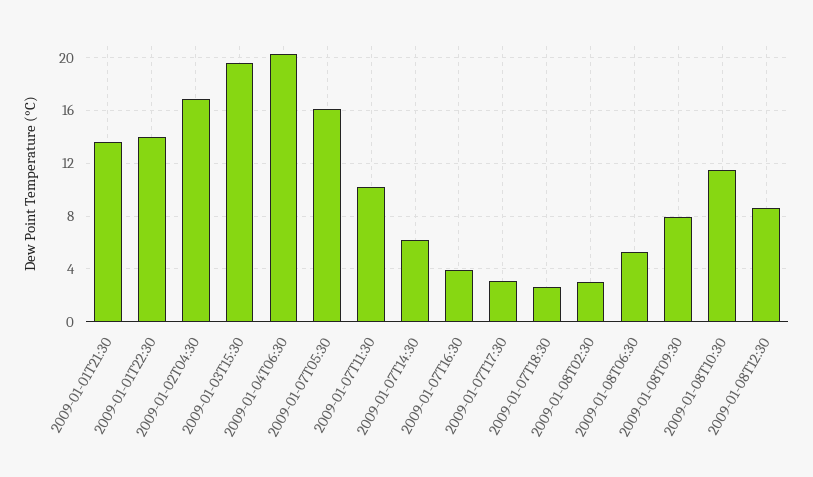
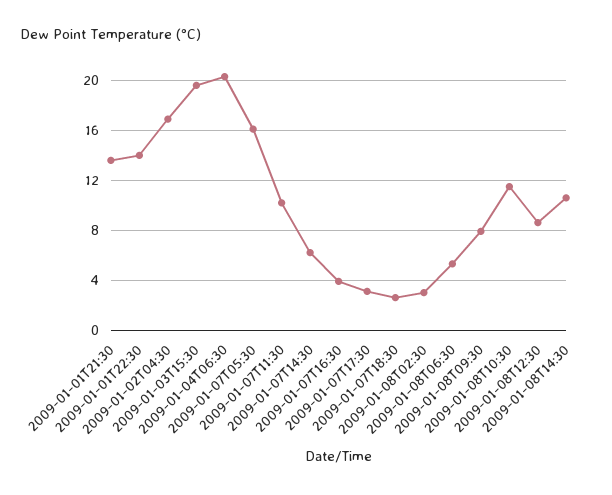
2009-01-08T14:30: none -> 10.5

